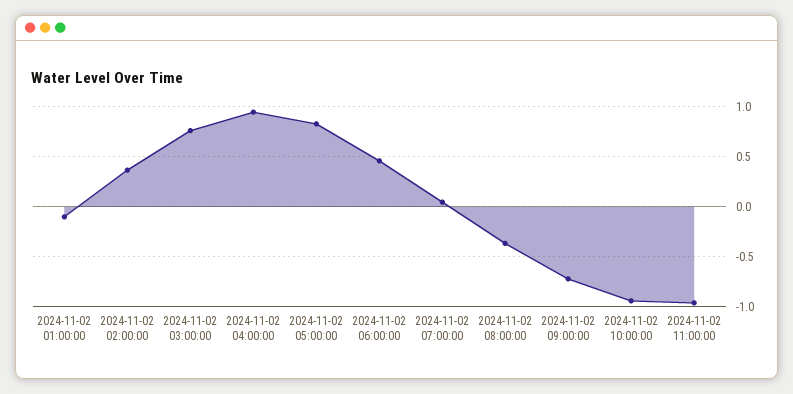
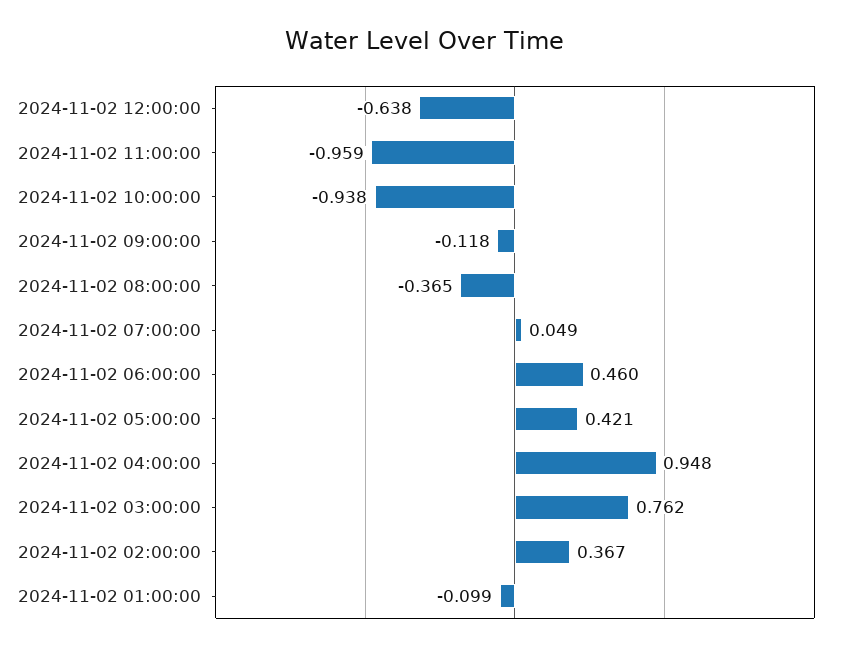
2024-11-02 05:00:00: 0.8 -> 0.421
2024-11-02 09:00:00: -0.7 -> -0.118
2024-11-02 12:00:00: none -> -0.638

